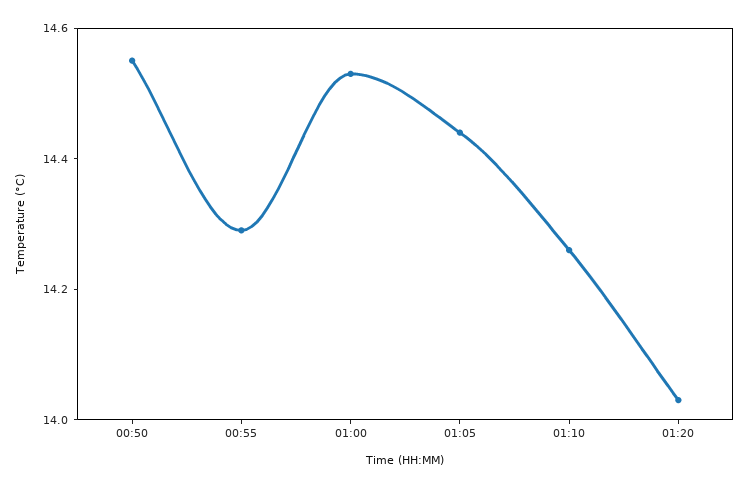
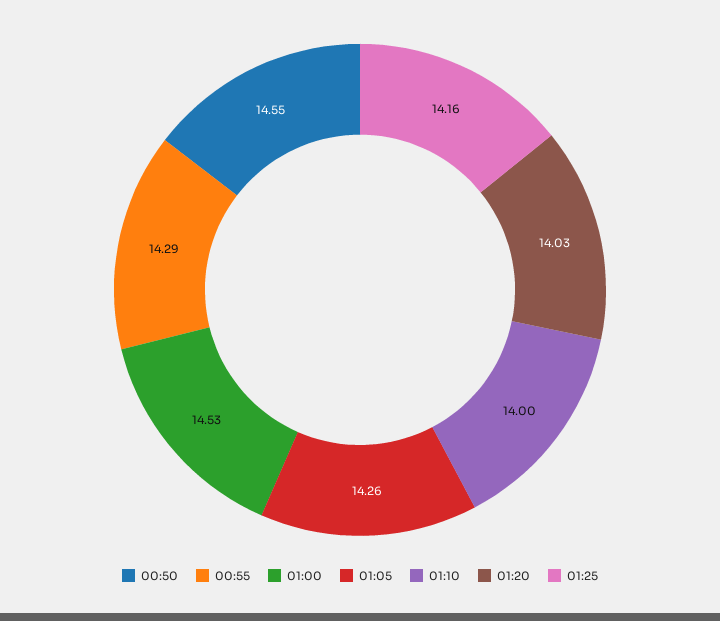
01:05: 14.45 -> 14.26
01:10: 14.25 -> 14
01:25: none -> 14.16

